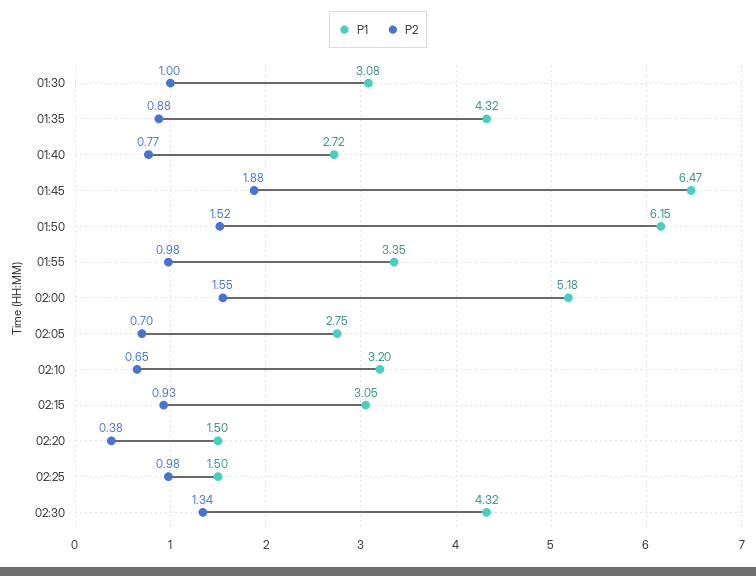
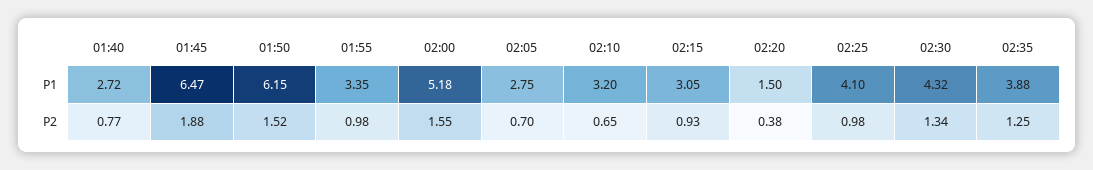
P1, 01:30: 3.08 -> none
P2, 01:30: 1 -> none
P1, 01:35: 4.32 -> none
P2, 01:35: 0.88 -> none
P1, 02:25: 1.5 -> 4.1
P1, 02:35: none -> 3.88
P2, 02:35: none -> 1.25

